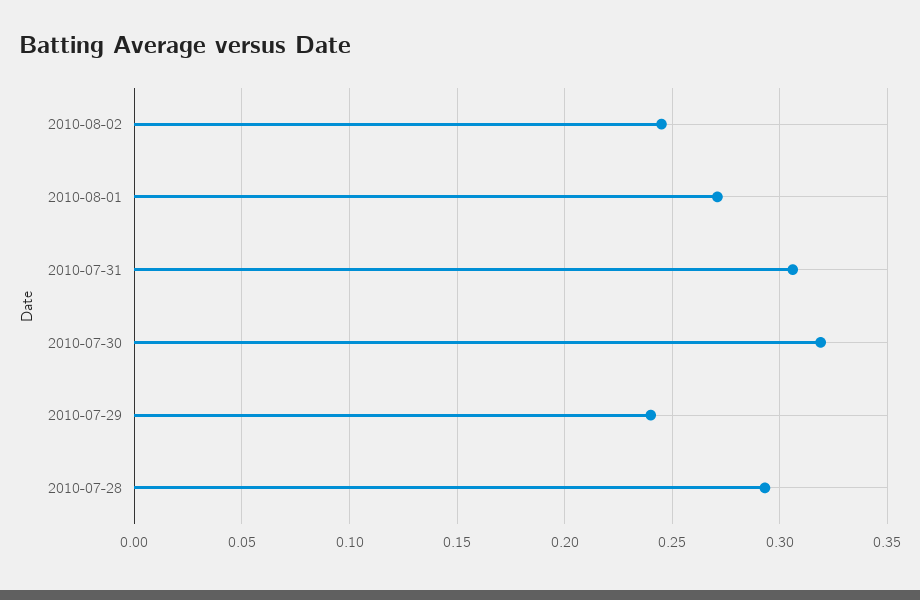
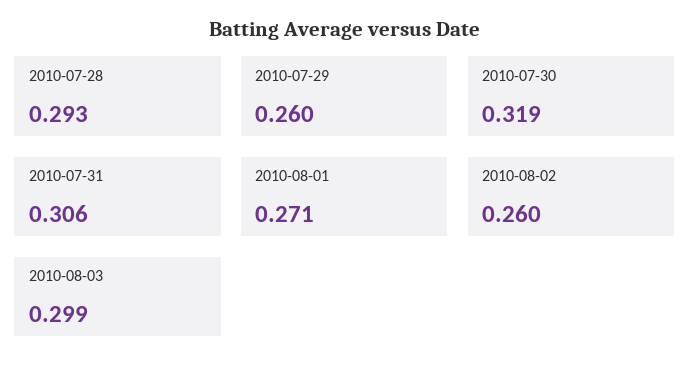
2010-08-02: 0.245 -> 0.26
2010-07-29: 0.24 -> 0.26
2010-08-03: none -> 0.299

